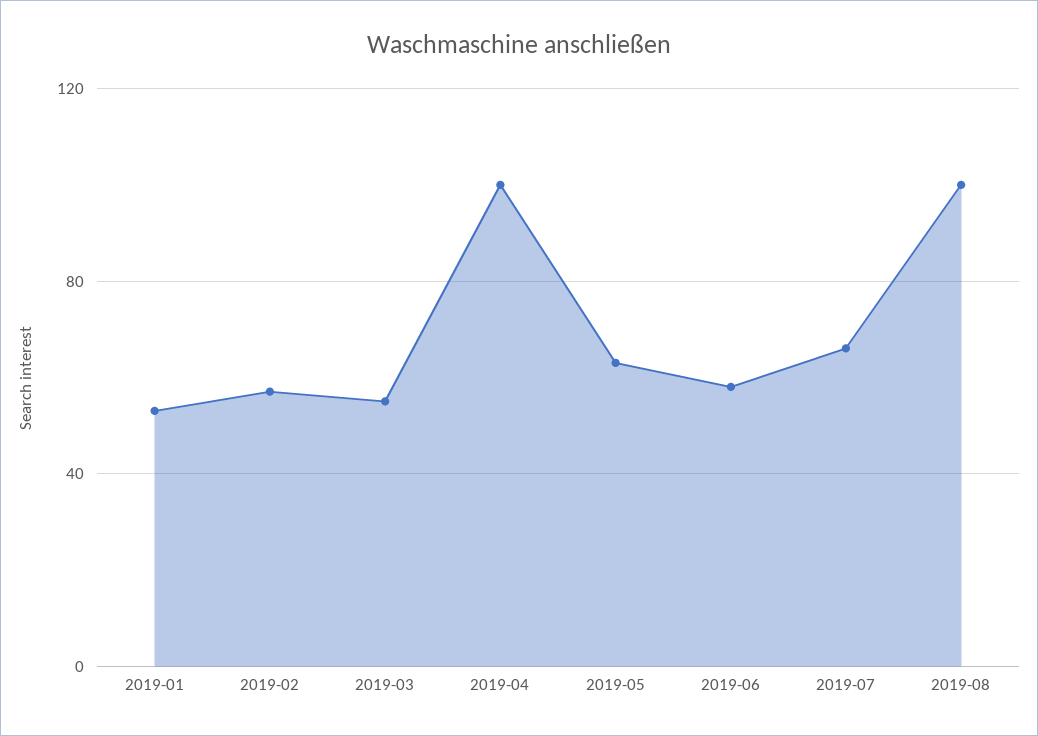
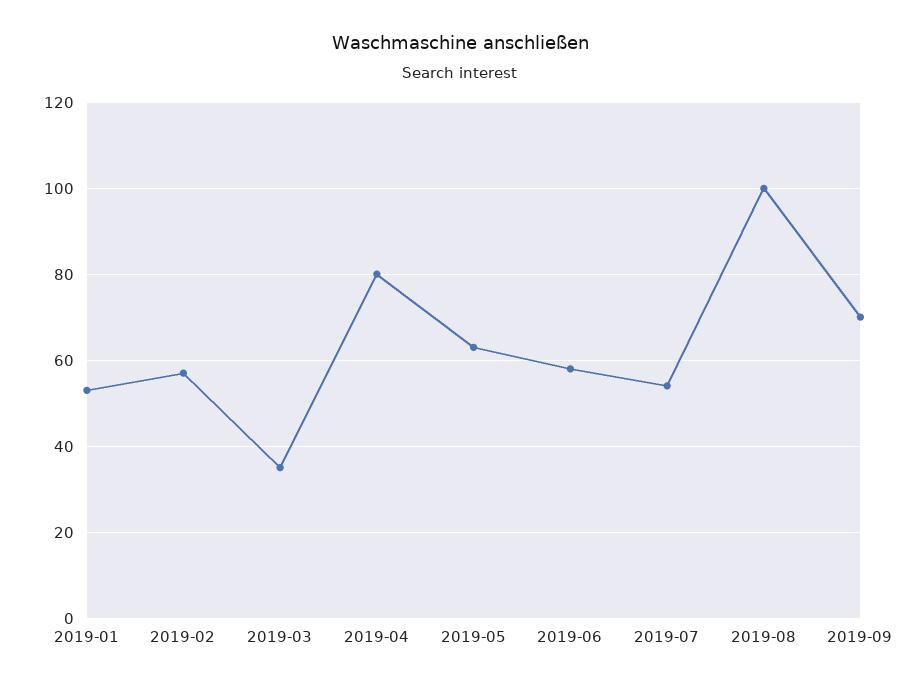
2019-03: 55 -> 35
2019-04: 100 -> 80
2019-07: 65 -> 55
2019-09: none -> 70

